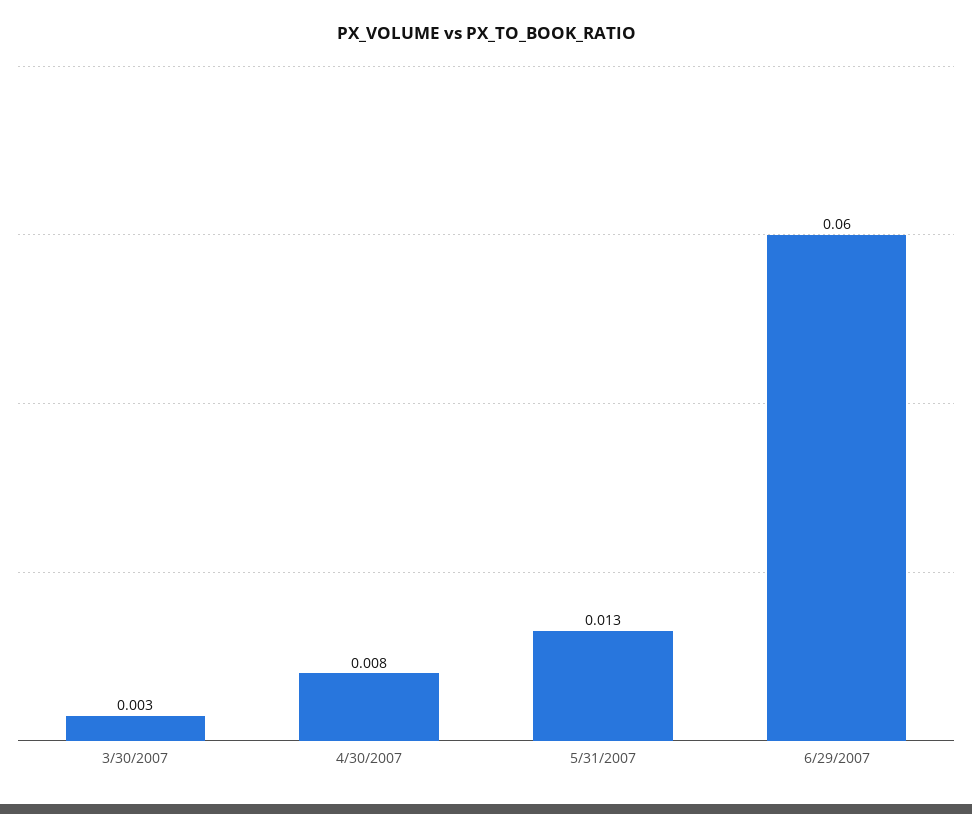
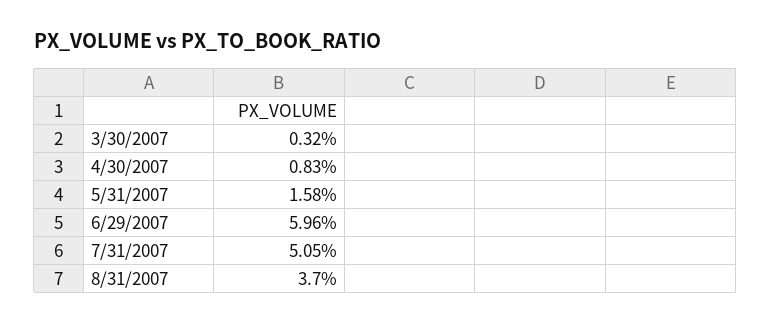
5/31/2007: 0.013 -> 0.0158
7/31/2007: none -> 0.0505
8/31/2007: none -> 0.037

